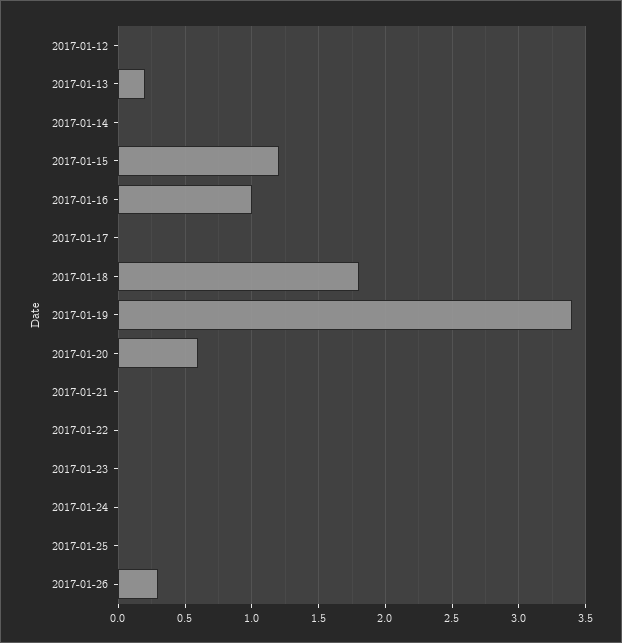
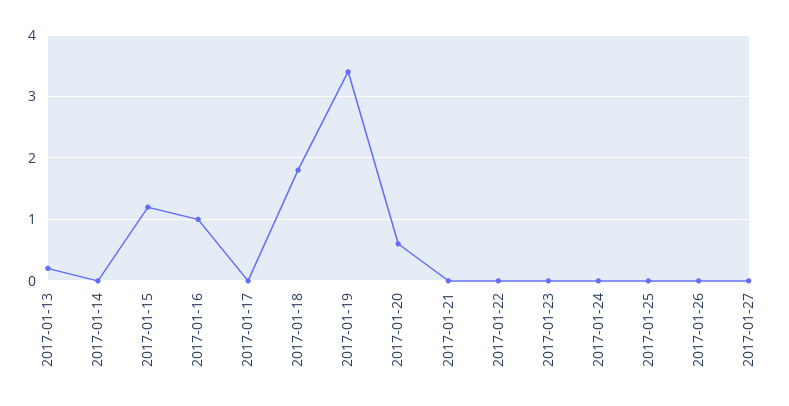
2017-01-12: 0 -> none
2017-01-26: 0.3 -> 0
2017-01-27: none -> 0

